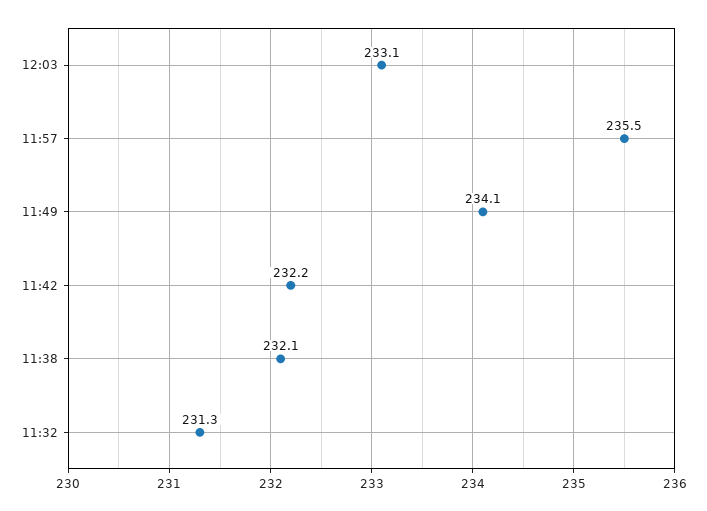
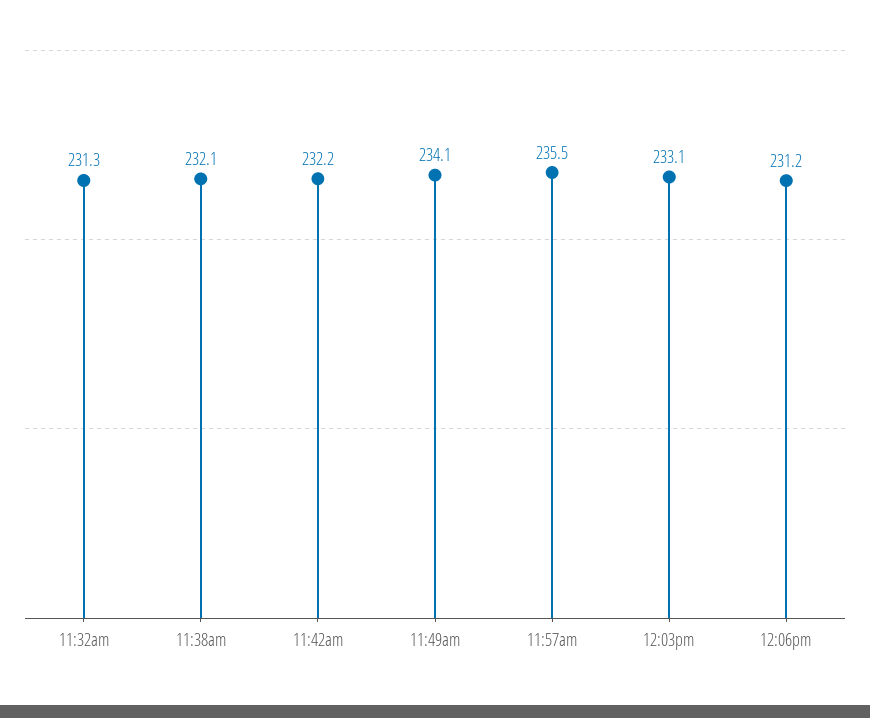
12:06pm: none -> 231.2

